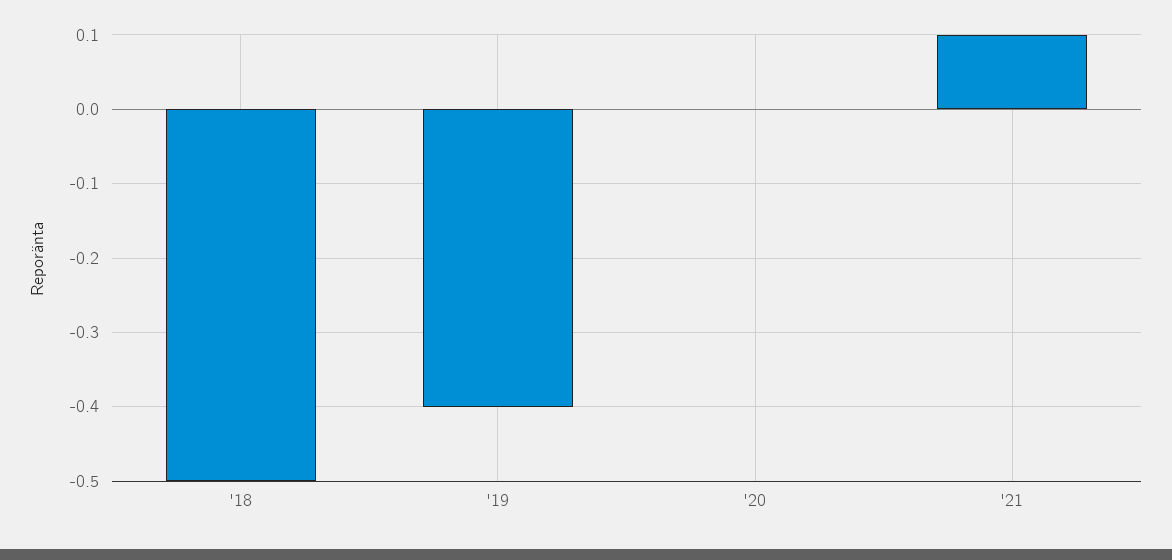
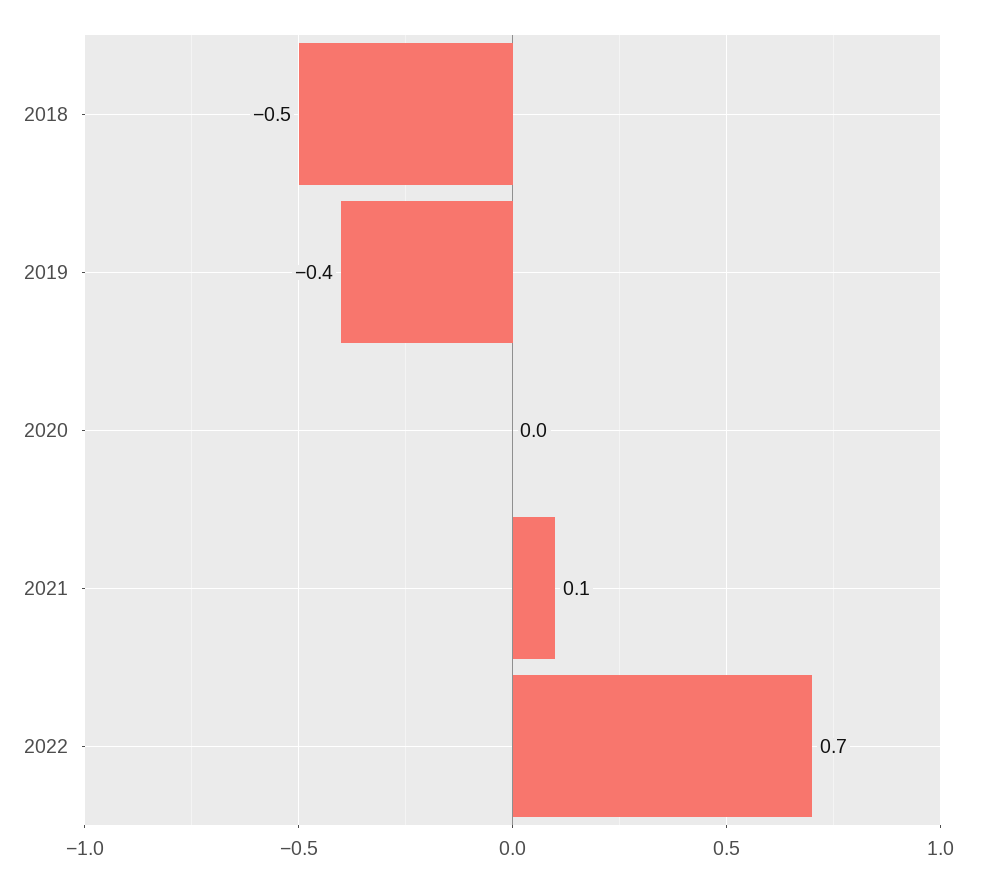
2022: none -> 0.7

